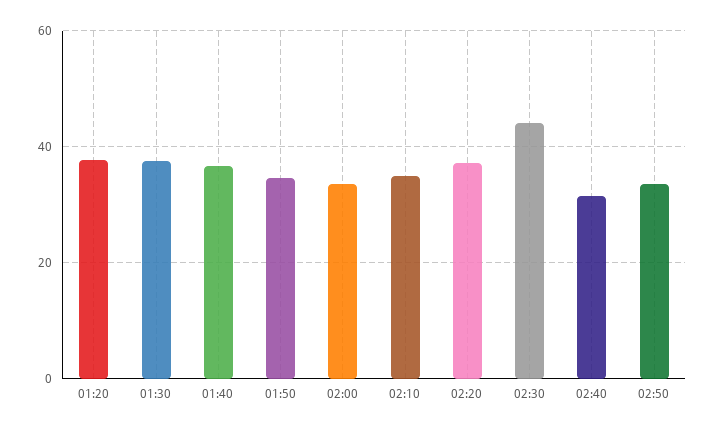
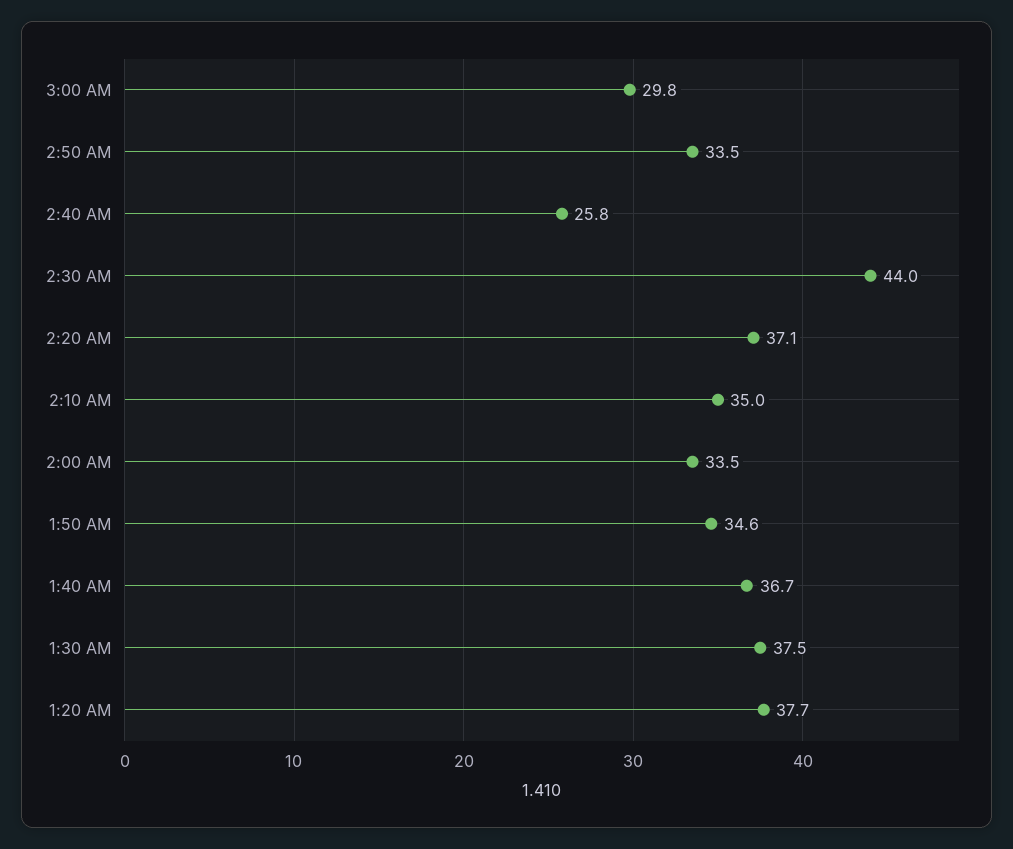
02:40: 32 -> 25.8
3:00 AM: none -> 29.8

